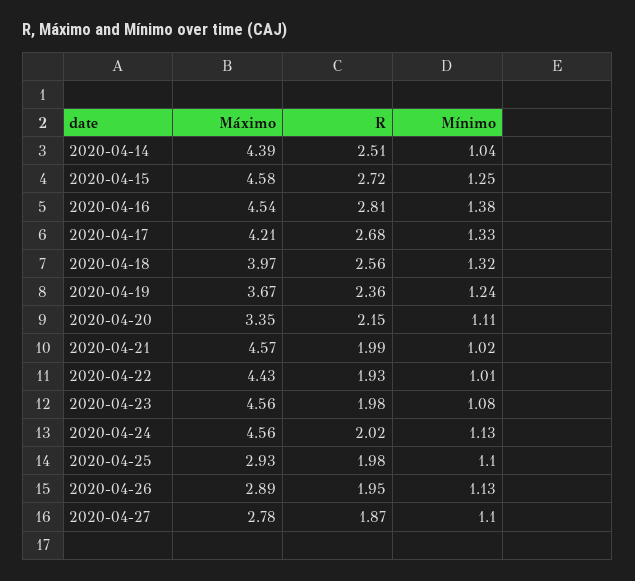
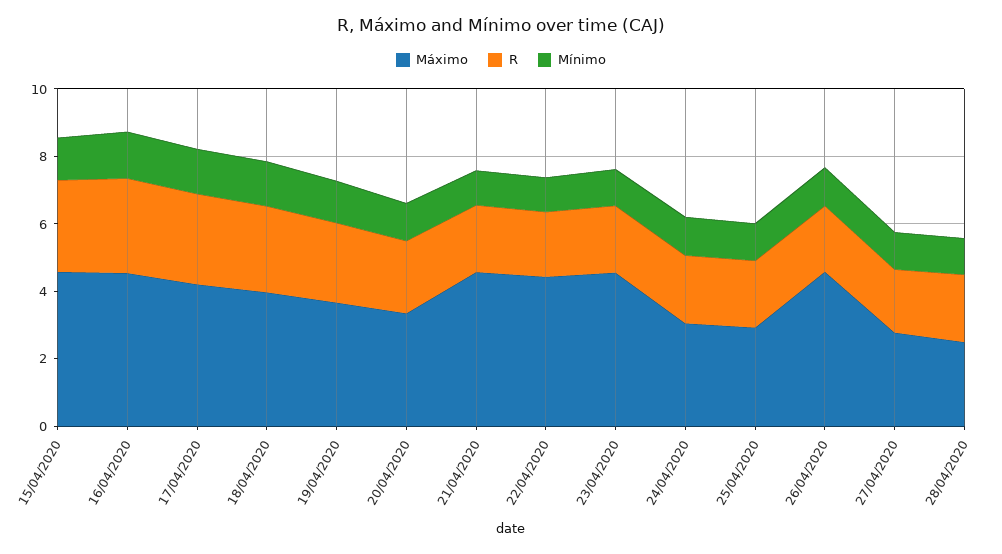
Máximo, 2020-04-14: 4.39 -> none
R, 2020-04-14: 2.51 -> none
Mínimo, 2020-04-14: 1.04 -> none
Máximo, 2020-04-24: 4.56 -> 3
Máximo, 2020-04-26: 2.89 -> 4.5
Máximo, 28/04/2020: none -> 2.5
R, 28/04/2020: none -> 2
Mínimo, 28/04/2020: none -> 1

